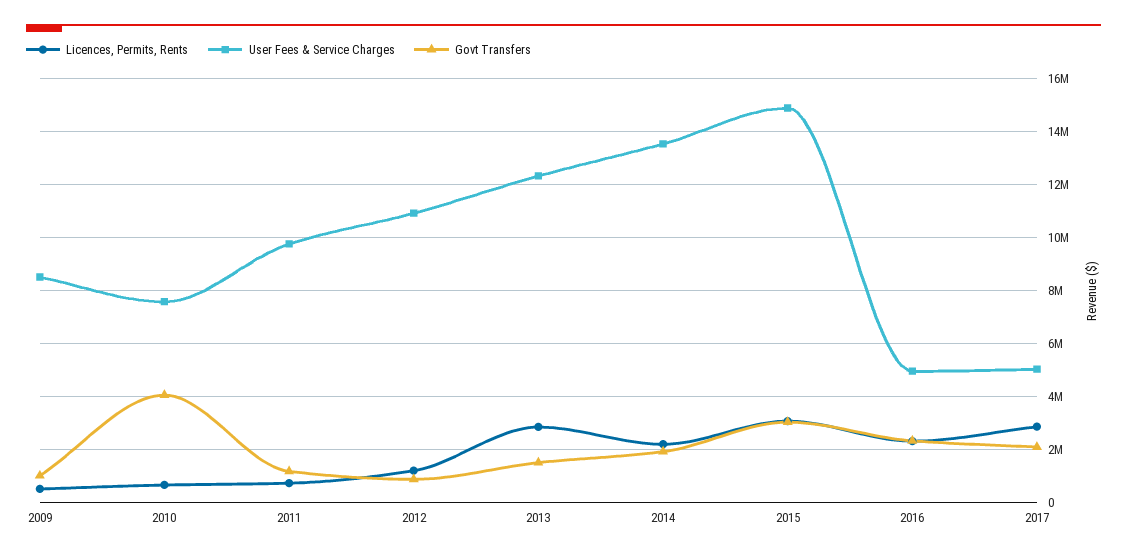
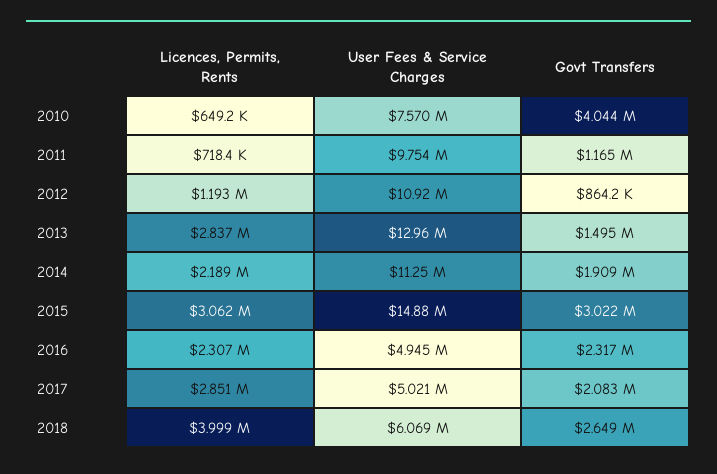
Licences, Permits, Rents, 2009: 500000 -> none
User Fees & Service Charges, 2009: 8500000 -> none
Govt Transfers, 2009: 1000000 -> none
User Fees & Service Charges, 2013: 12250000 -> 12960000
User Fees & Service Charges, 2014: 13500000 -> 11250000
Licences, Permits, Rents, 2018: none -> 3999000
User Fees & Service Charges, 2018: none -> 6069000
Govt Transfers, 2018: none -> 2649000

